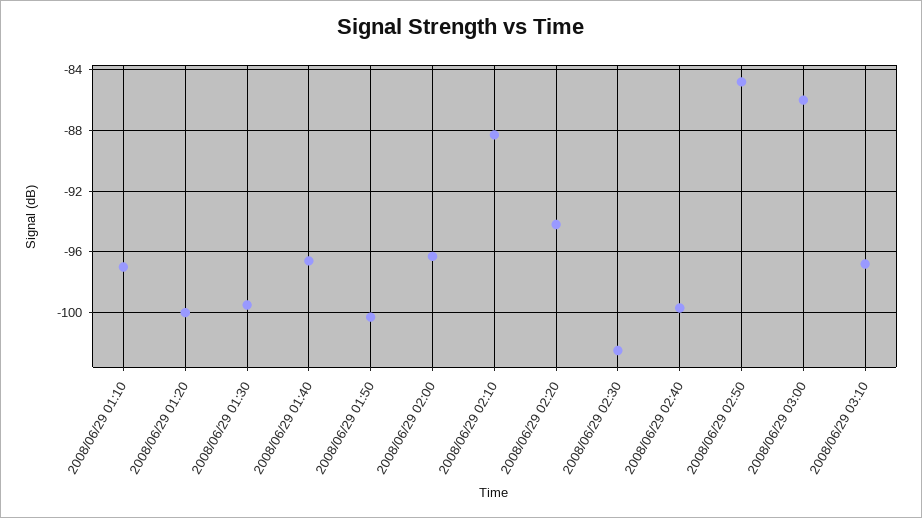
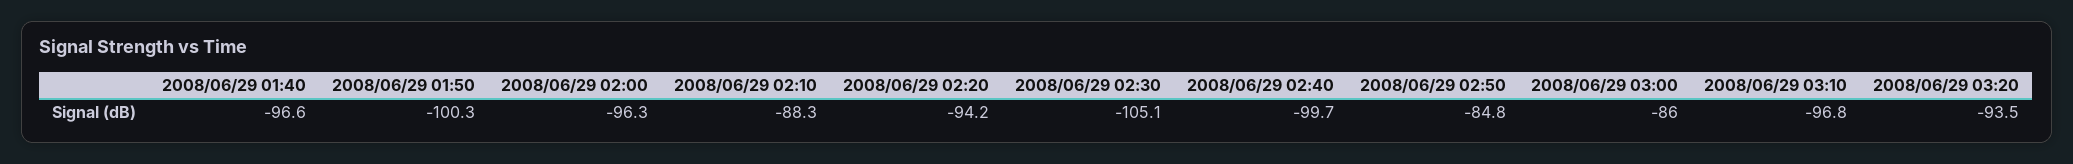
2008/06/29 01:10: -97 -> none
2008/06/29 01:20: -100 -> none
2008/06/29 01:30: -99.5 -> none
2008/06/29 02:30: -102.5 -> -105.1
2008/06/29 03:20: none -> -93.5

